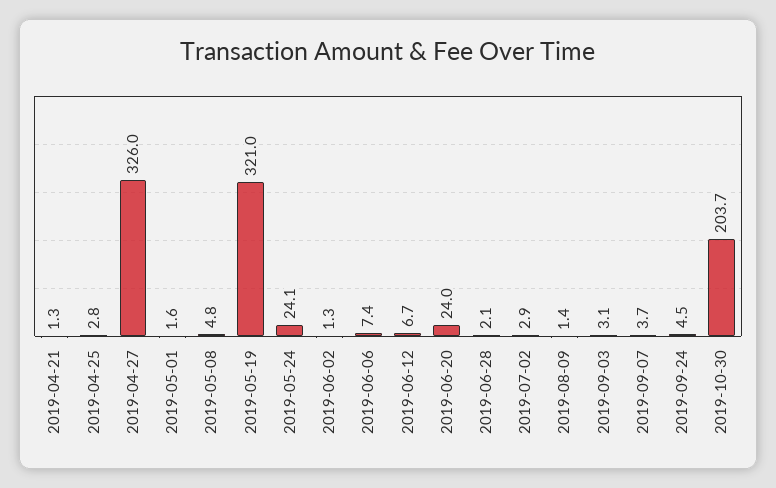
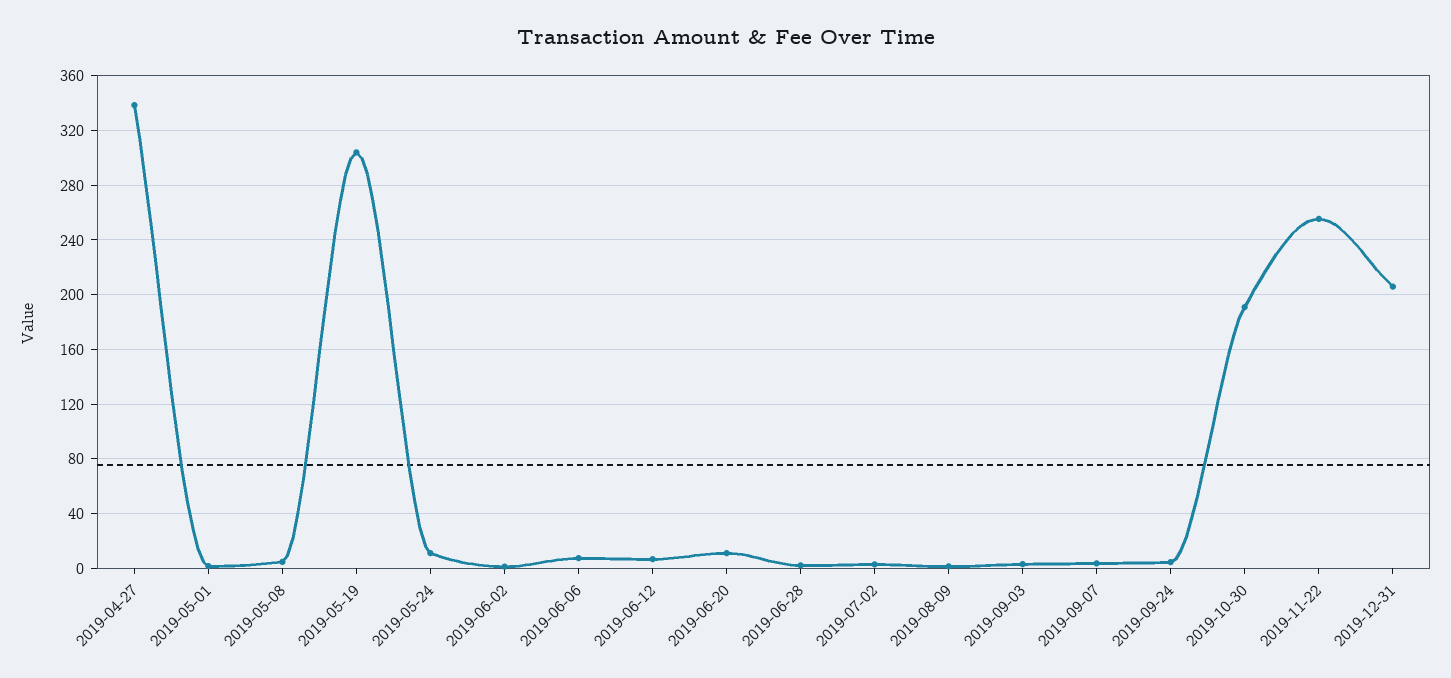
2019-04-21: 1.3 -> none
2019-04-25: 2.8 -> none
2019-04-27: 326 -> 340
2019-05-19: 321 -> 305
2019-05-24: 24.1 -> 10
2019-06-20: 24 -> 10
2019-10-30: 203.7 -> 190
2019-11-22: none -> 255
2019-12-31: none -> 205

